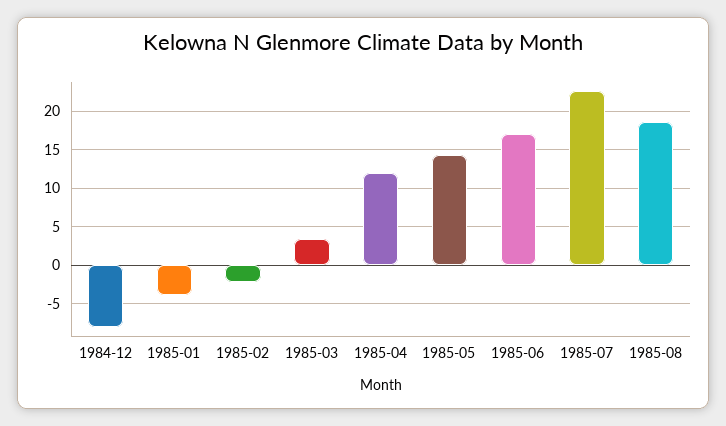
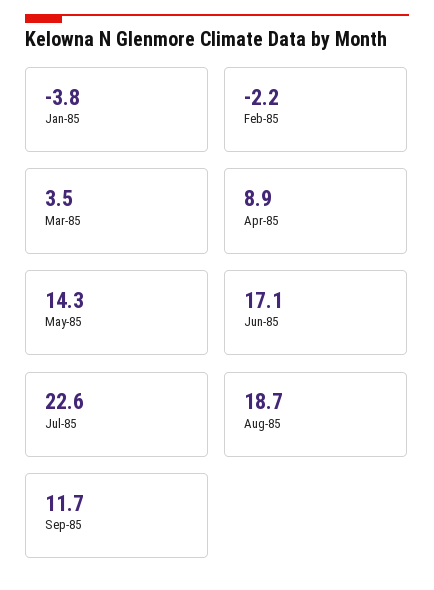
1984-12: -8 -> none
1985-04: 12 -> 8.9
Sep-85: none -> 11.7

